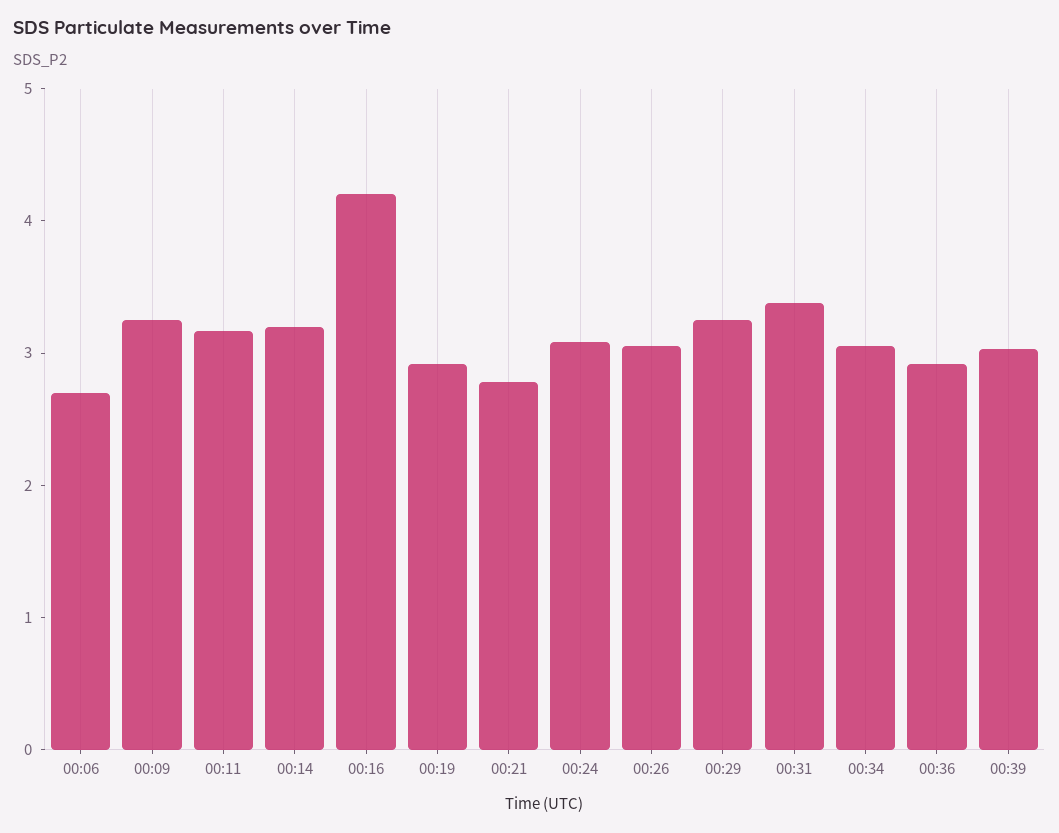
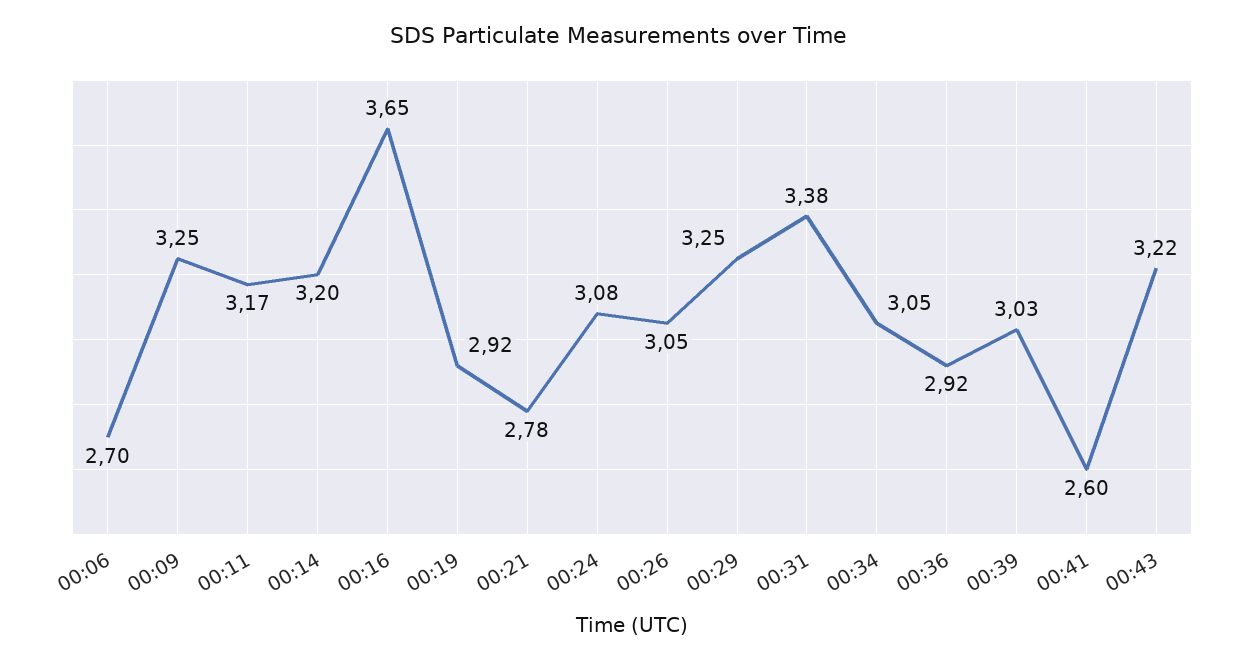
00:16: 4.2 -> 3.65
00:41: none -> 2.6
00:43: none -> 3.22

